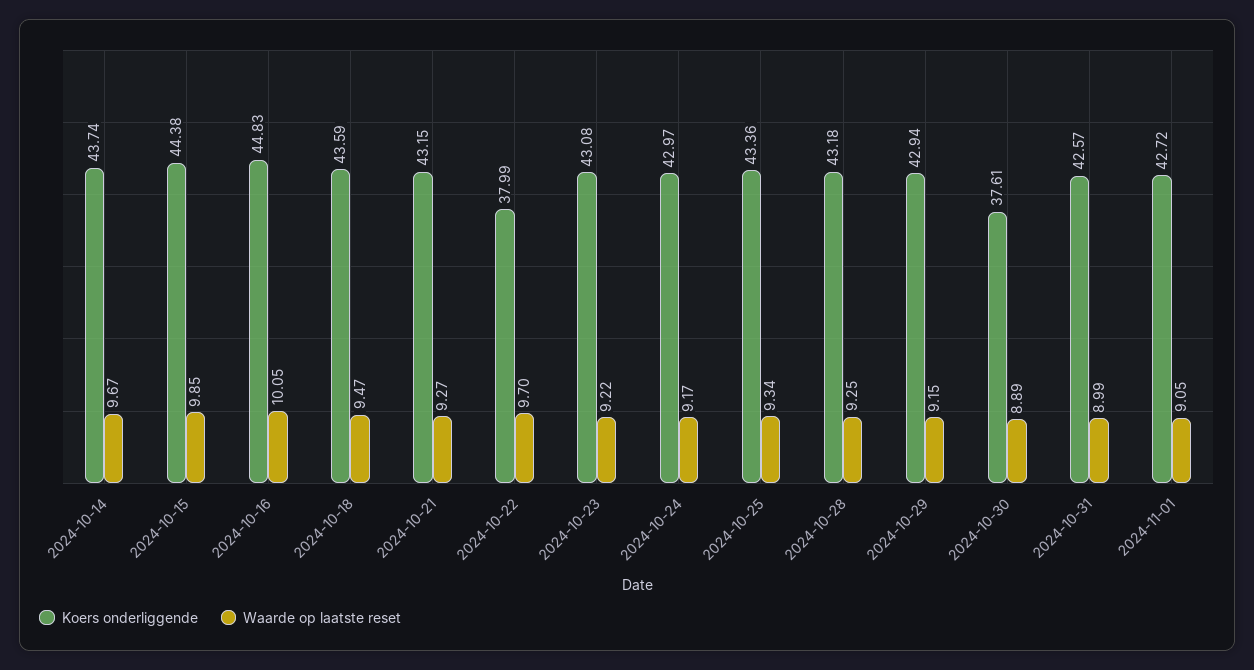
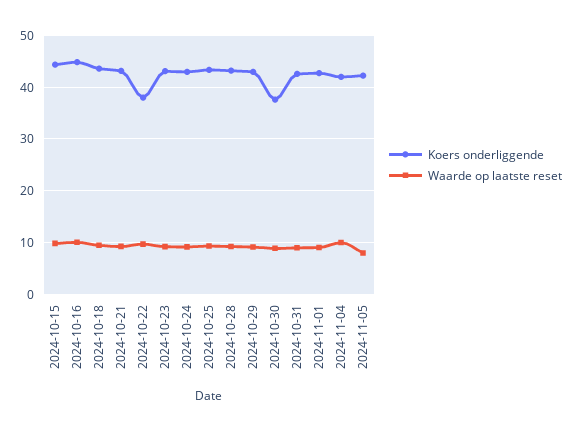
Koers onderliggende, 2024-10-14: 43.74 -> none
Waarde op laatste reset, 2024-10-14: 9.67 -> none
Koers onderliggende, 2024-11-04: none -> 42
Waarde op laatste reset, 2024-11-04: none -> 10
Koers onderliggende, 2024-11-05: none -> 42
Waarde op laatste reset, 2024-11-05: none -> 8

